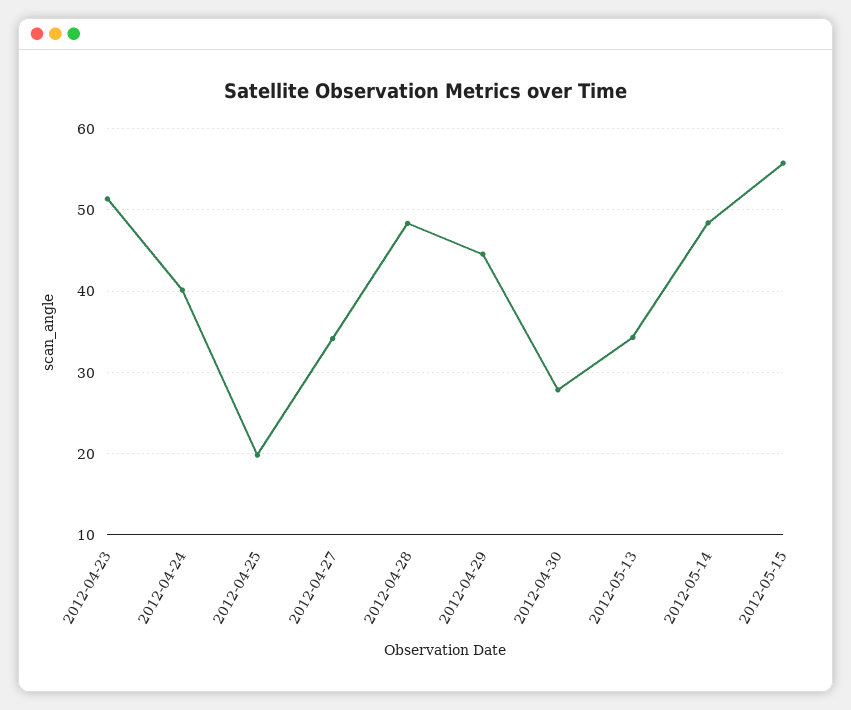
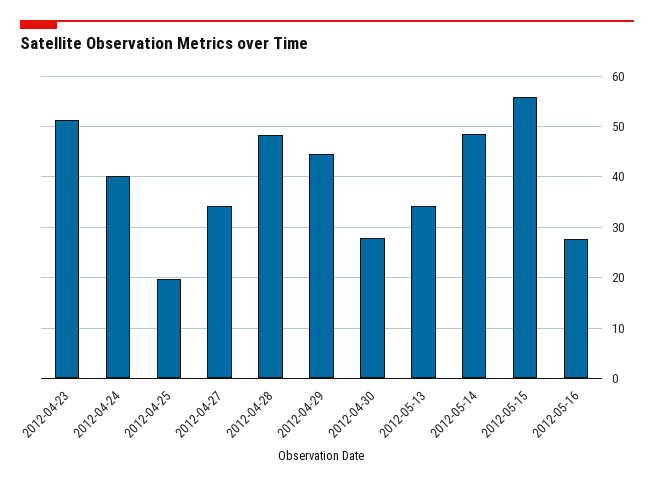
2012-05-16: none -> 28

